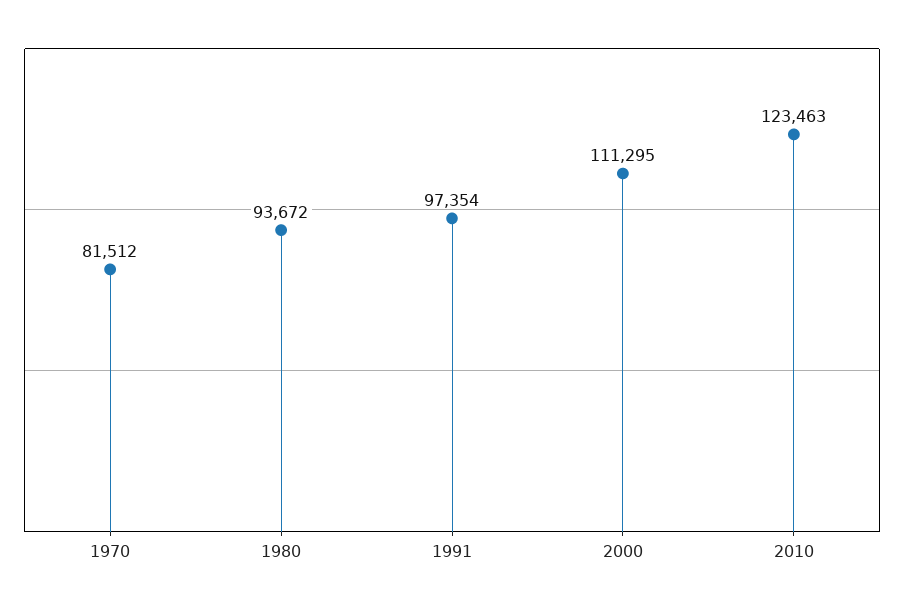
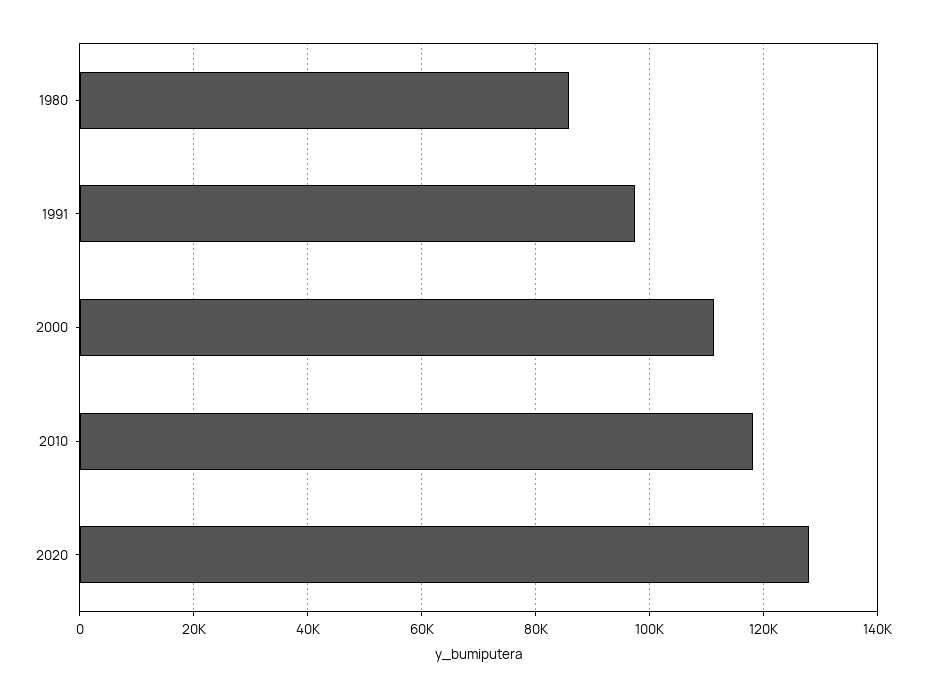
1970: 81512 -> none
1980: 93672 -> 86000
2010: 123463 -> 118000
2020: none -> 128000

